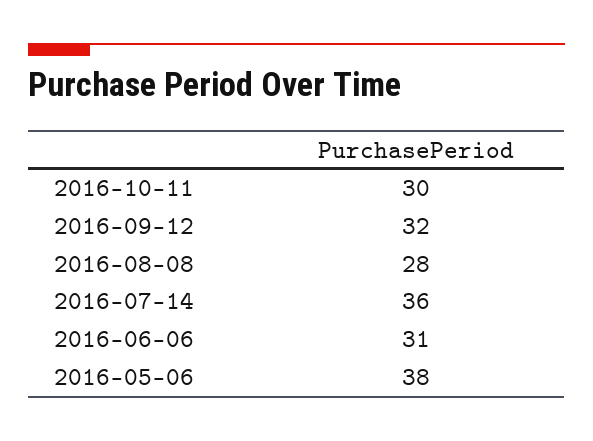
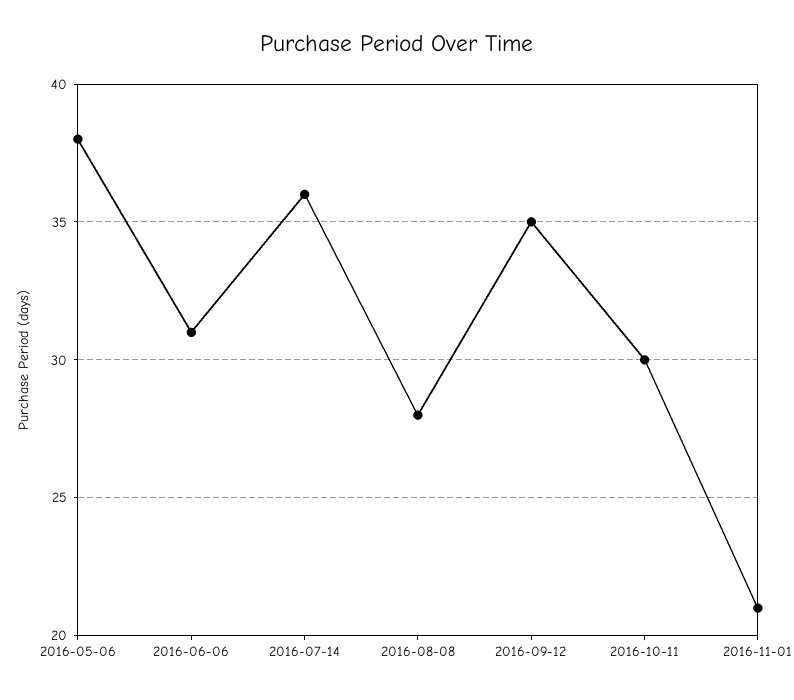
2016-09-12: 32 -> 35
2016-11-01: none -> 21

